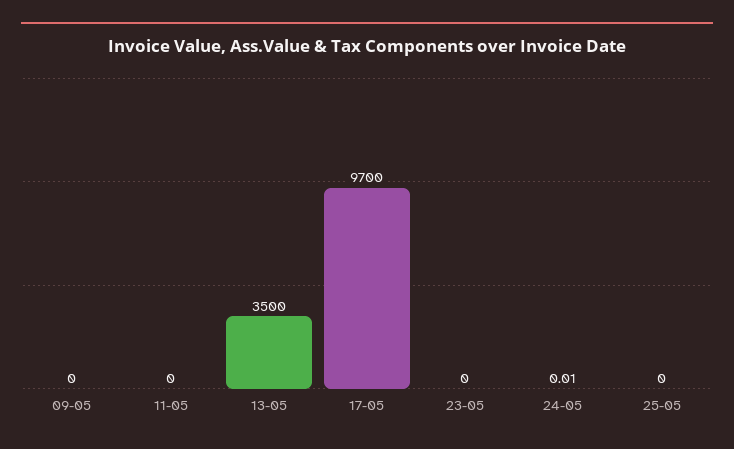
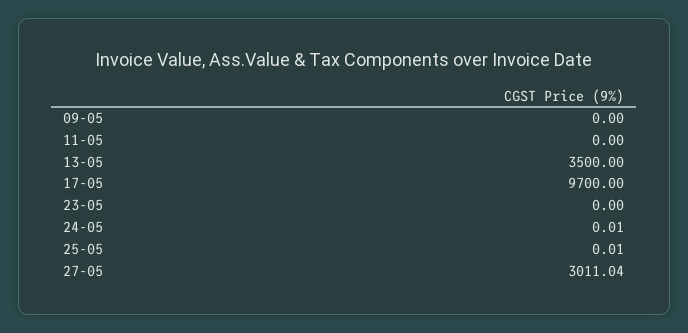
25-05: 0 -> 0.01
27-05: none -> 3011.04

